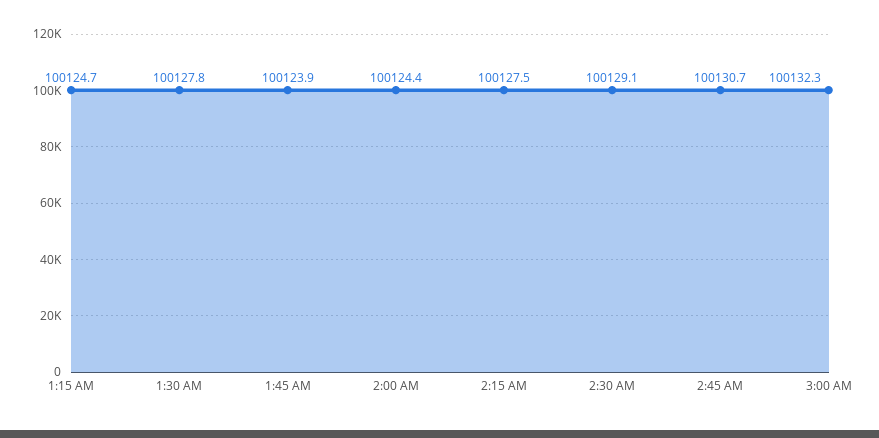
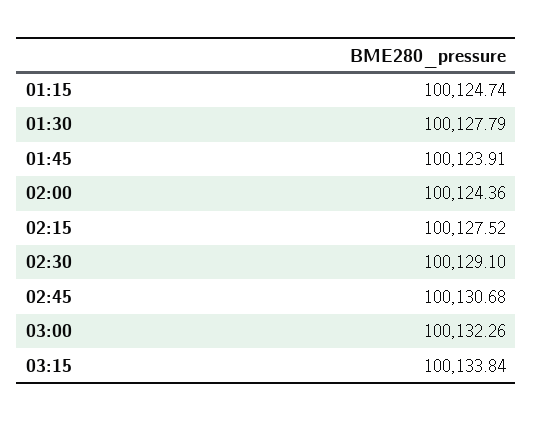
03:15: none -> 100133.84

